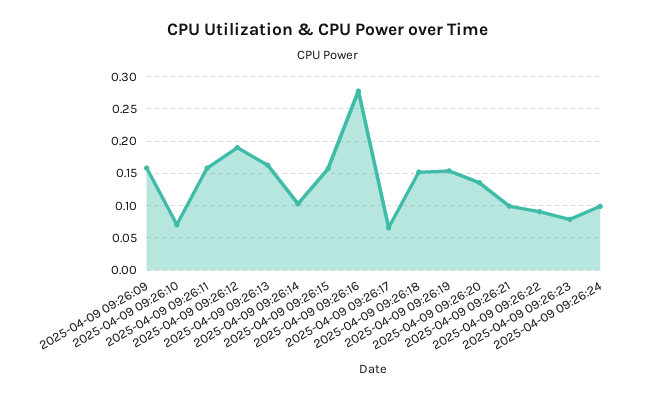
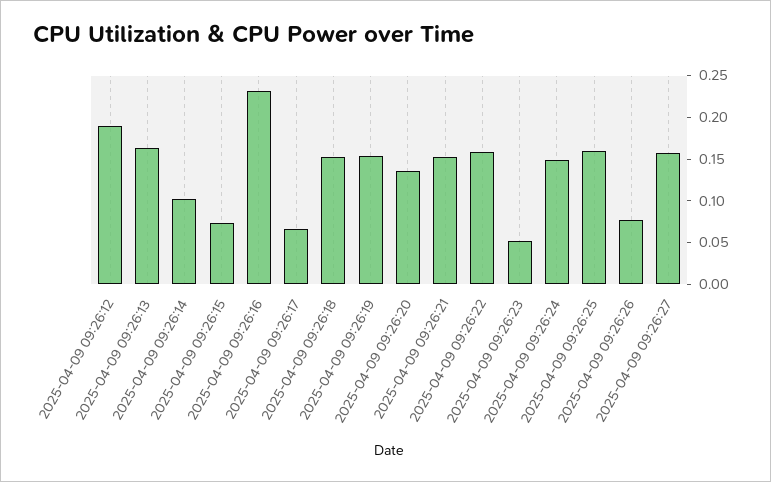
2025-04-09 09:26:09: 0.16 -> none
2025-04-09 09:26:10: 0.07 -> none
2025-04-09 09:26:11: 0.16 -> none
2025-04-09 09:26:15: 0.16 -> 0.07
2025-04-09 09:26:16: 0.28 -> 0.23
2025-04-09 09:26:21: 0.1 -> 0.15
2025-04-09 09:26:22: 0.09 -> 0.16
2025-04-09 09:26:23: 0.08 -> 0.05
2025-04-09 09:26:24: 0.1 -> 0.15
2025-04-09 09:26:25: none -> 0.16
2025-04-09 09:26:26: none -> 0.08
2025-04-09 09:26:27: none -> 0.16

